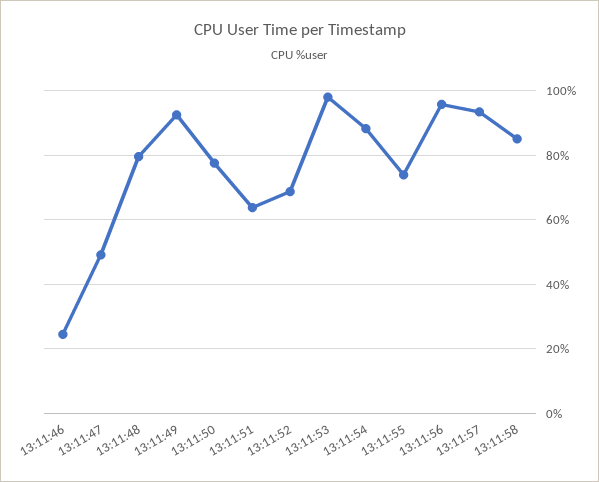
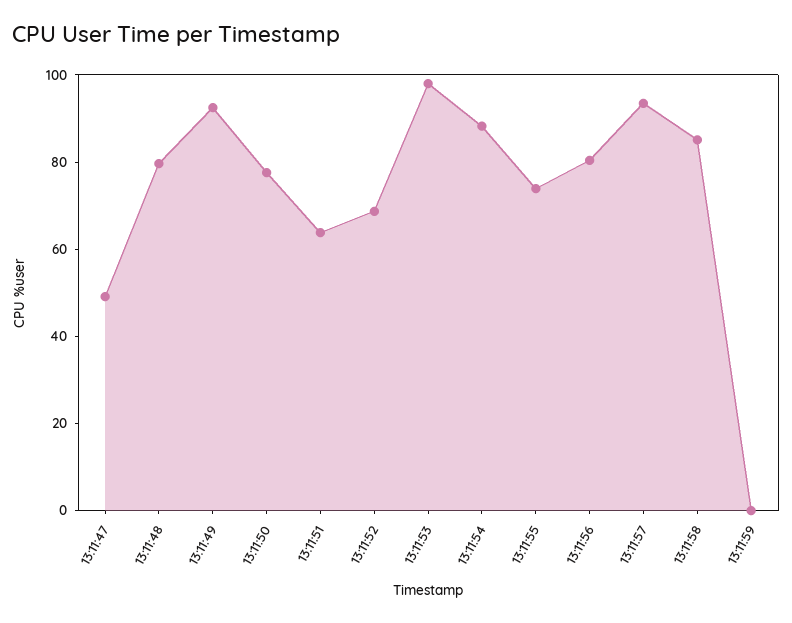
13:11:46: 24 -> none
13:11:56: 96 -> 80
13:11:59: none -> 0

